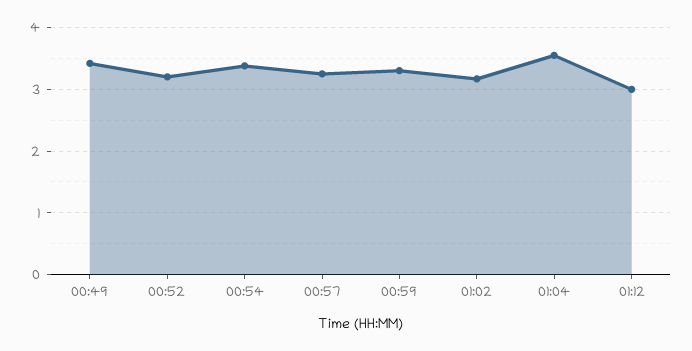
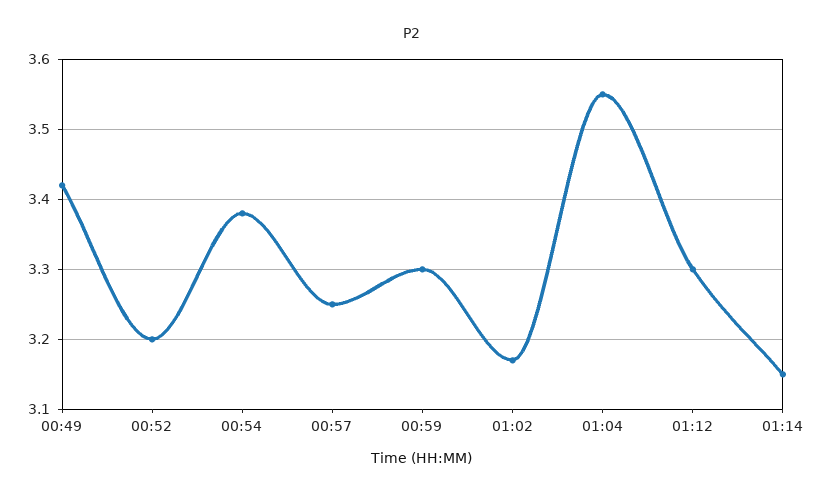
01:12: 3 -> 3.3
01:14: none -> 3.15

